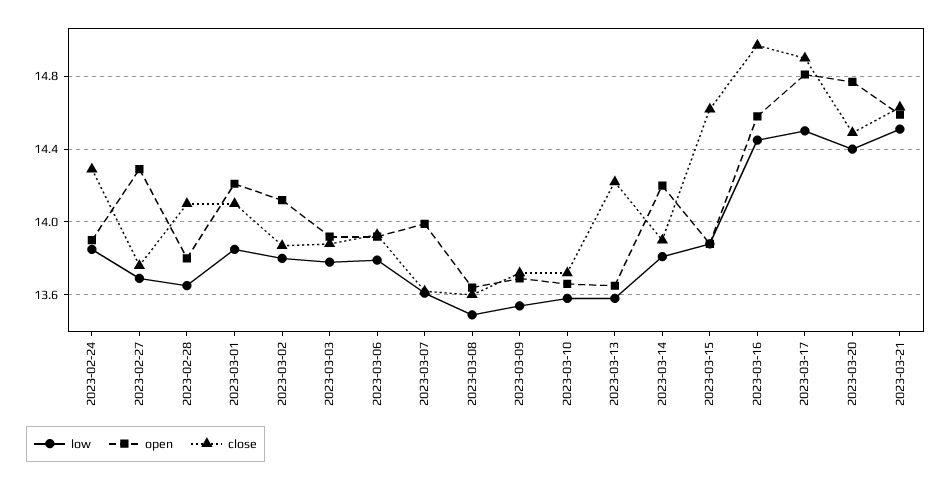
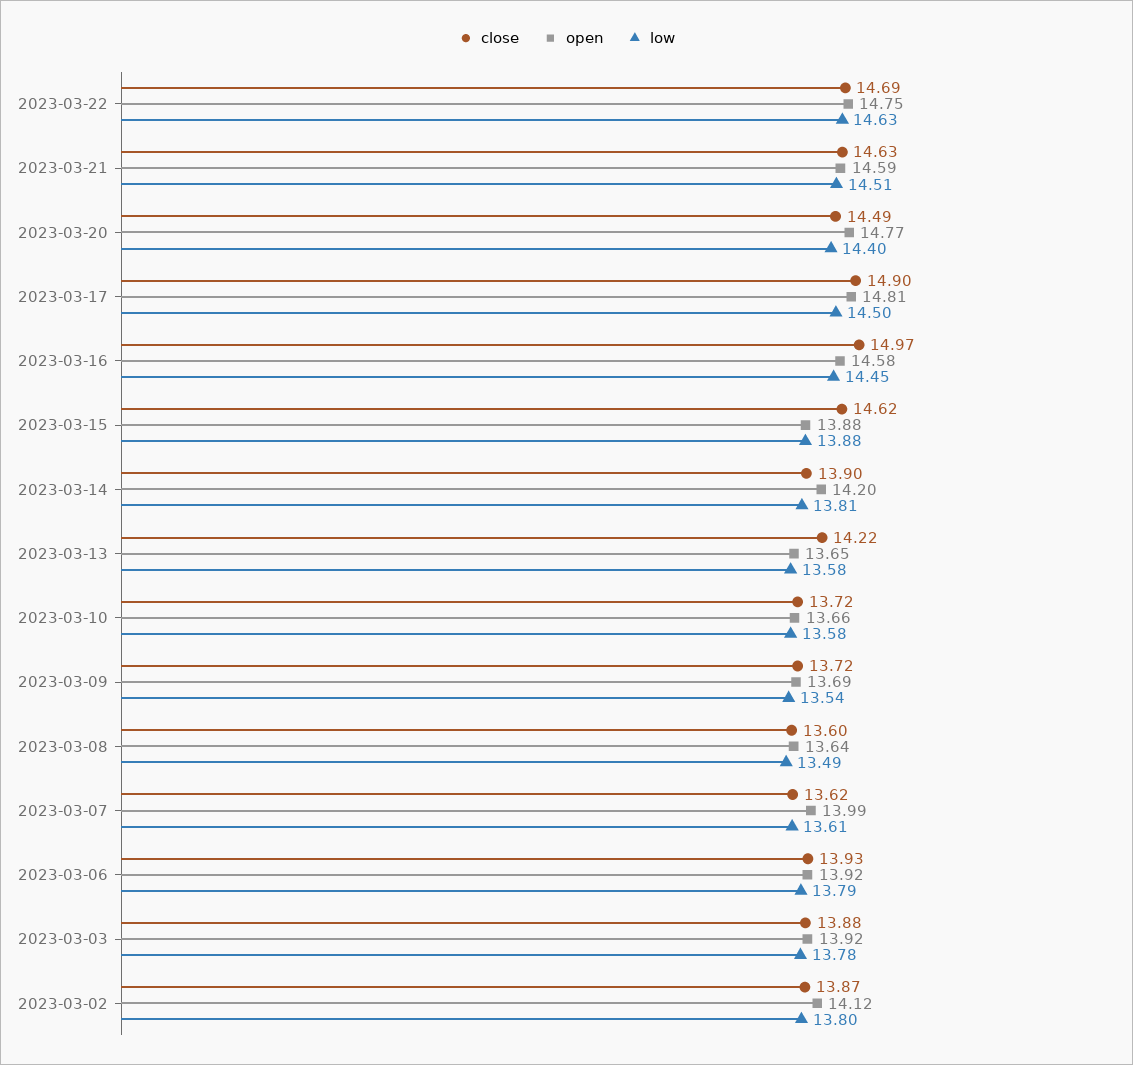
low, 2023-02-24: 13.85 -> none
open, 2023-02-24: 13.9 -> none
close, 2023-02-24: 14.3 -> none
low, 2023-02-27: 13.7 -> none
open, 2023-02-27: 14.3 -> none
close, 2023-02-27: 13.75 -> none
low, 2023-02-28: 13.65 -> none
open, 2023-02-28: 13.8 -> none
close, 2023-02-28: 14.1 -> none
low, 2023-03-01: 13.85 -> none
open, 2023-03-01: 14.2 -> none
close, 2023-03-01: 14.1 -> none
close, 2023-03-22: none -> 14.69
open, 2023-03-22: none -> 14.75
low, 2023-03-22: none -> 14.63

